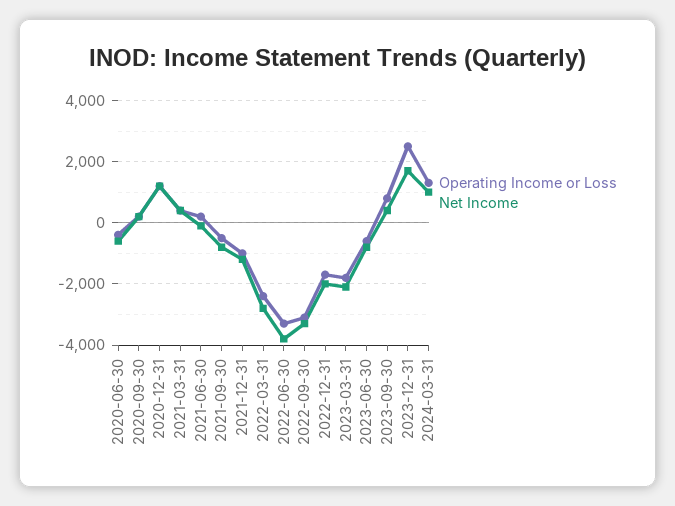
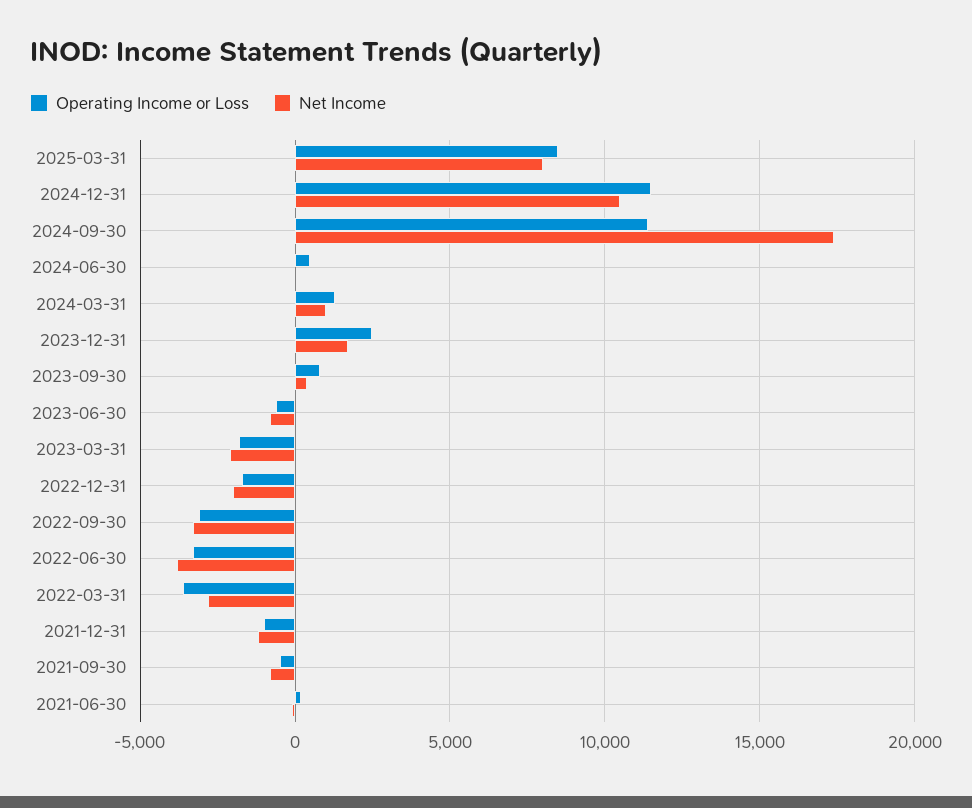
Operating Income or Loss, 2020-06-30: -400 -> none
Net Income, 2020-06-30: -600 -> none
Operating Income or Loss, 2020-09-30: 200 -> none
Net Income, 2020-09-30: 200 -> none
Operating Income or Loss, 2020-12-31: 1200 -> none
Net Income, 2020-12-31: 1200 -> none
Operating Income or Loss, 2021-03-31: 400 -> none
Net Income, 2021-03-31: 400 -> none
Operating Income or Loss, 2022-03-31: -2400 -> -3500
Operating Income or Loss, 2025-03-31: none -> 8500
Net Income, 2025-03-31: none -> 8000
Operating Income or Loss, 2024-12-31: none -> 11500
Net Income, 2024-12-31: none -> 10500
Operating Income or Loss, 2024-09-30: none -> 11500
Net Income, 2024-09-30: none -> 17500
Operating Income or Loss, 2024-06-30: none -> 500
Net Income, 2024-06-30: none -> 0

